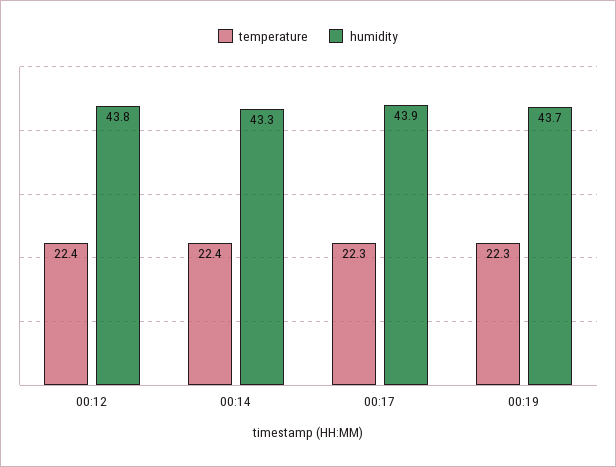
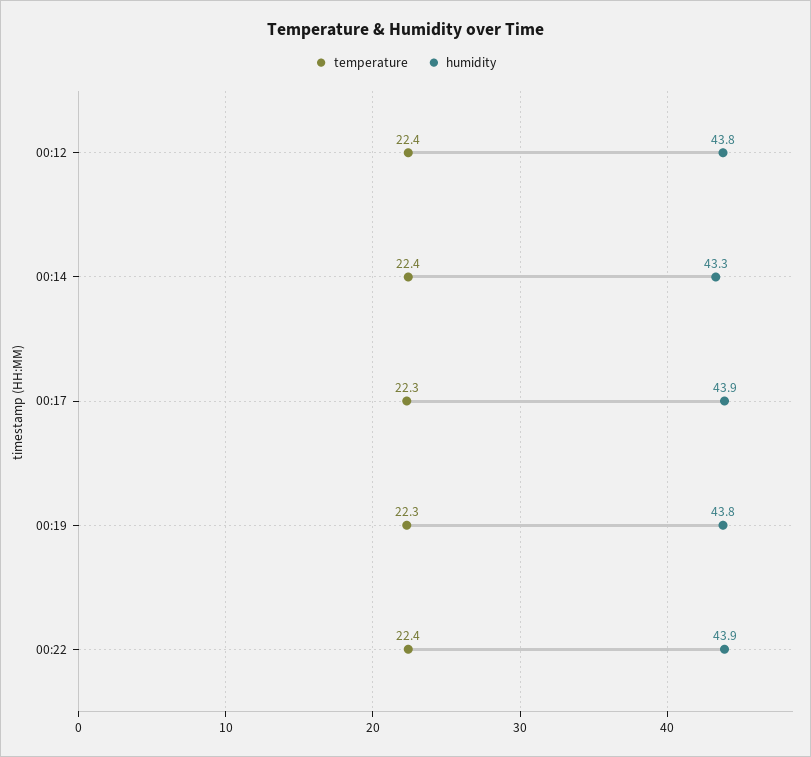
humidity, 00:19: 43.7 -> 43.8
temperature, 00:22: none -> 22.4
humidity, 00:22: none -> 43.9

